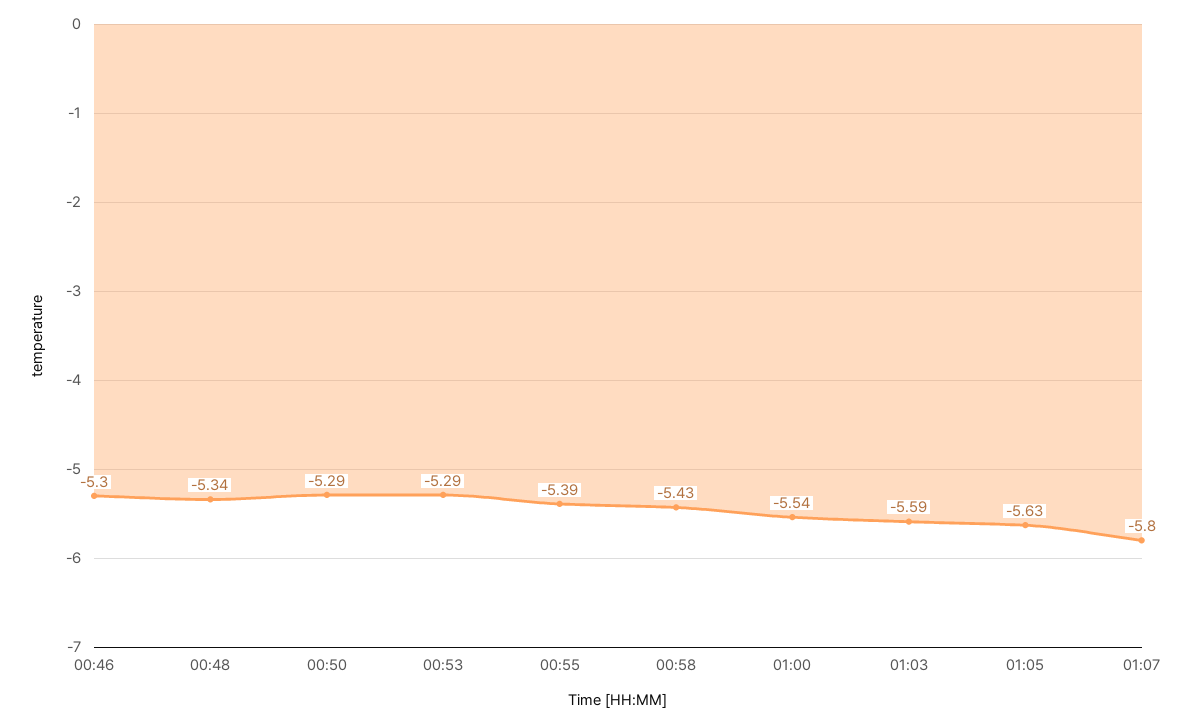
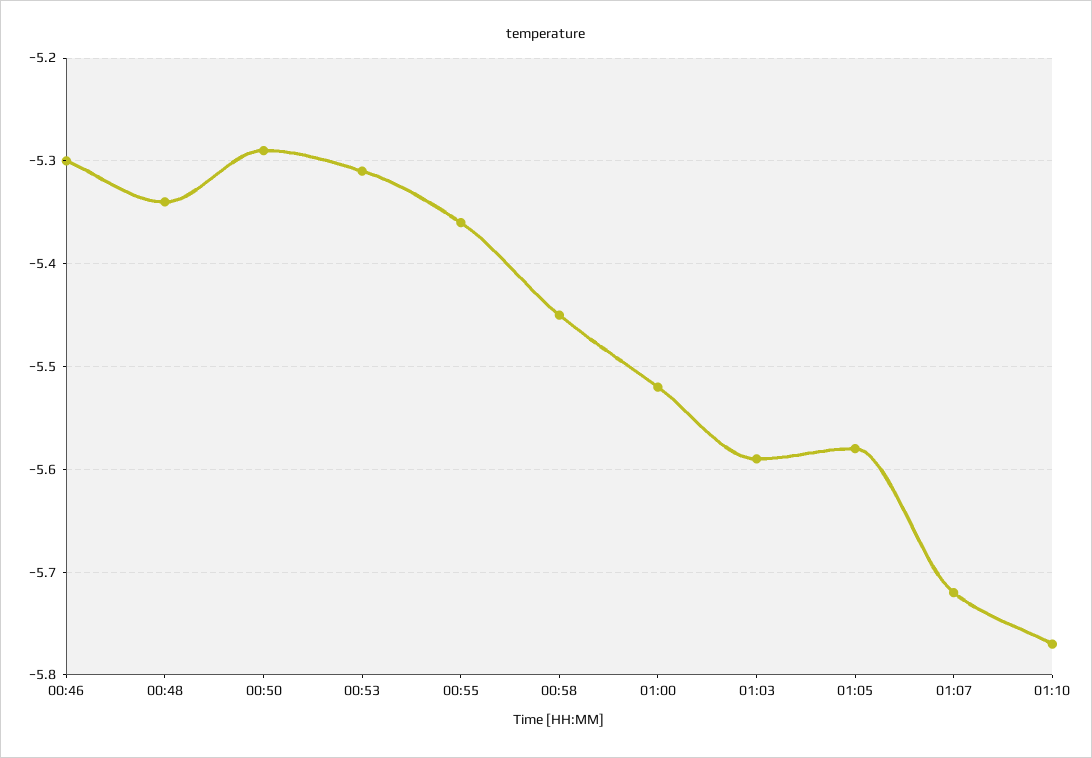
00:53: -5.29 -> -5.31
00:55: -5.39 -> -5.36
00:58: -5.43 -> -5.45
01:00: -5.54 -> -5.52
01:05: -5.63 -> -5.58
01:07: -5.8 -> -5.72
01:10: none -> -5.77

